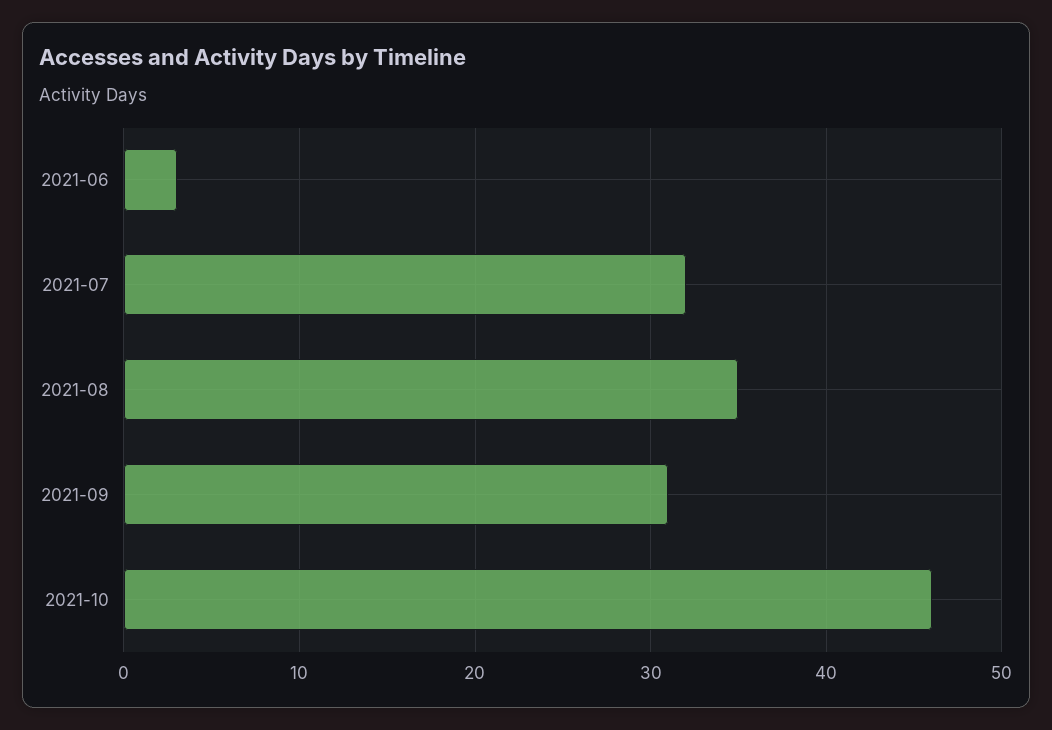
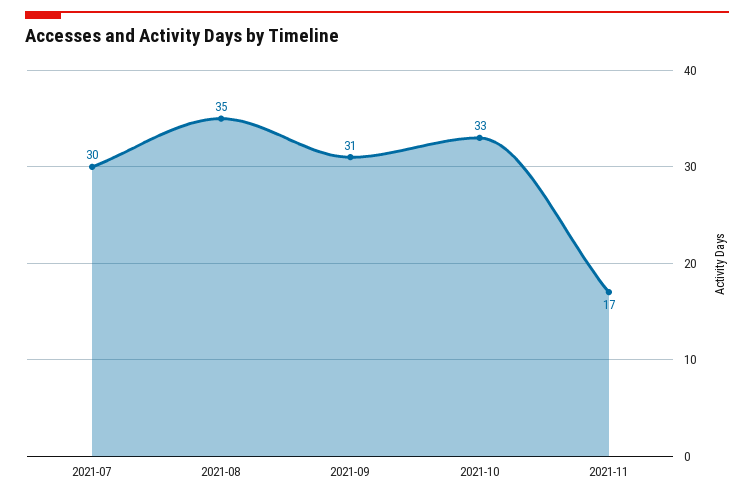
2021-06: 3 -> none
2021-07: 32 -> 30
2021-10: 46 -> 33
2021-11: none -> 17

